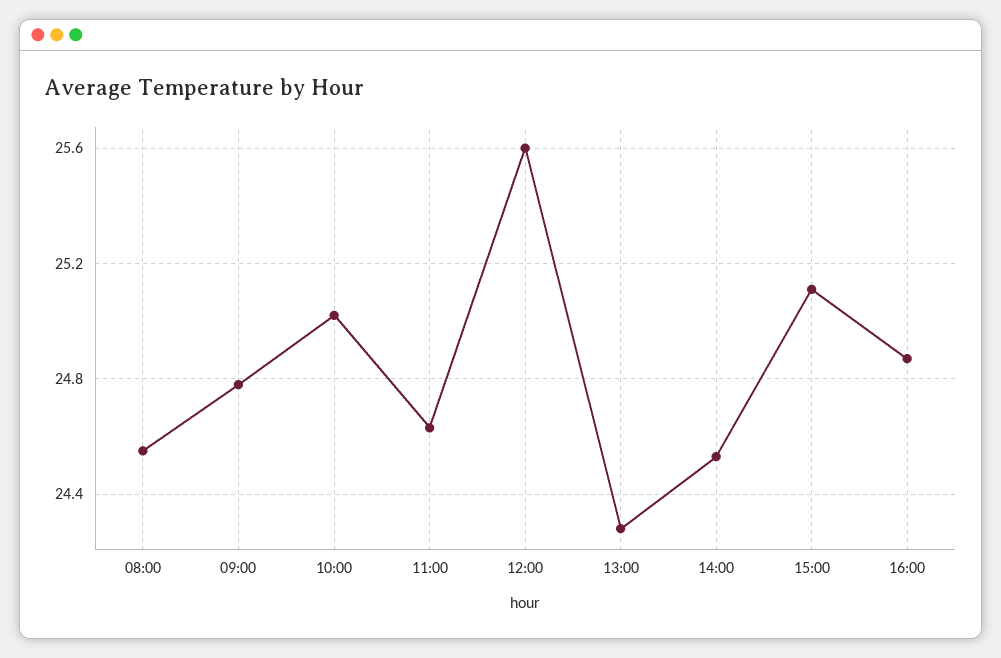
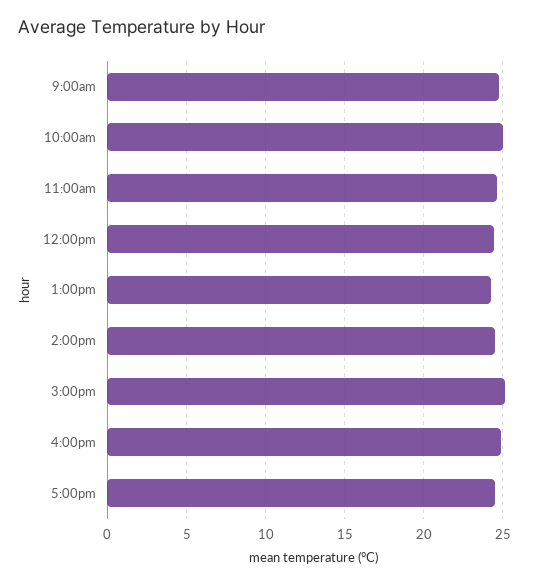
08:00: 24.55 -> none
12:00: 25.6 -> 24.5
5:00pm: none -> 24.5

